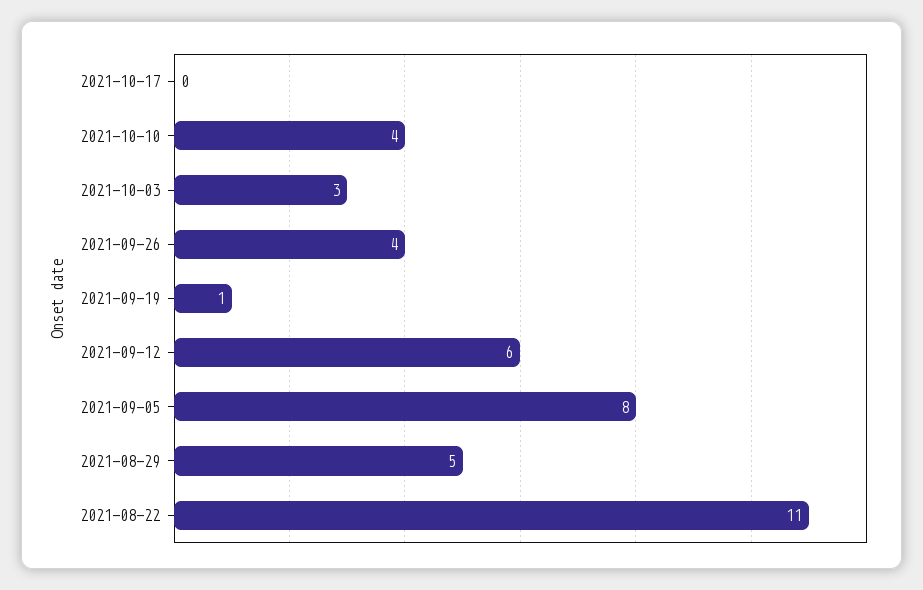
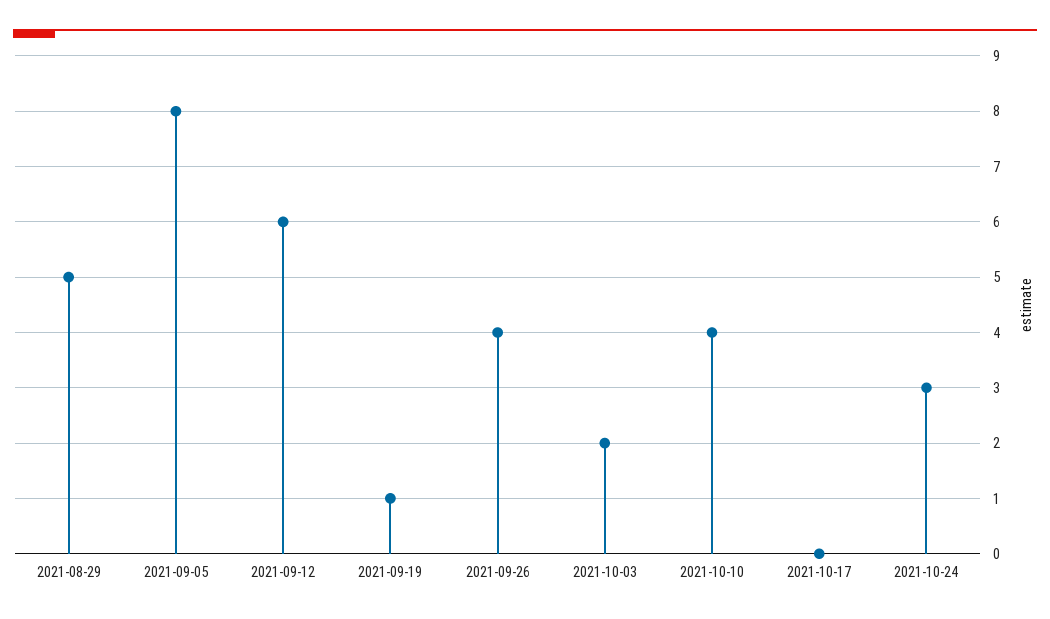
2021-10-03: 3 -> 2
2021-08-22: 11 -> none
2021-10-24: none -> 3

